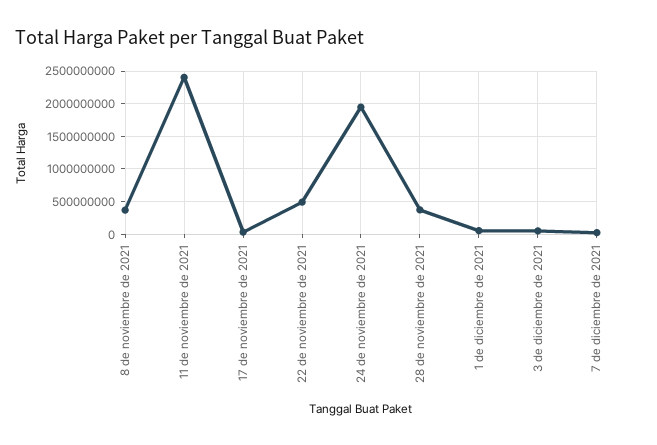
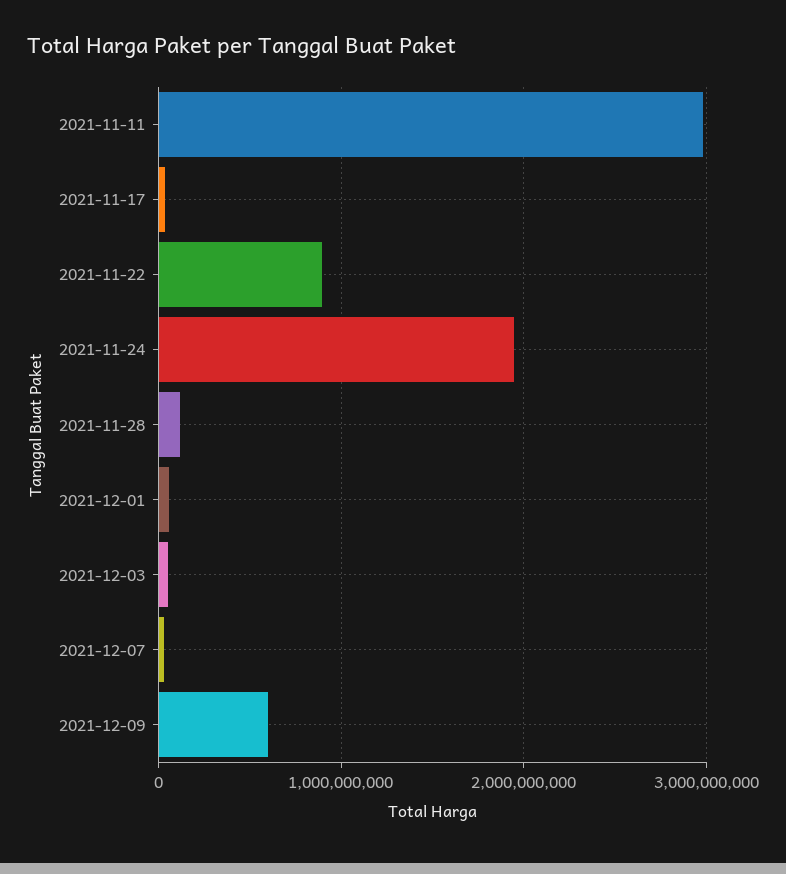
8 de noviembre de 2021: 400000000 -> none
11 de noviembre de 2021: 2400000000 -> 3000000000
22 de noviembre de 2021: 500000000 -> 900000000
28 de noviembre de 2021: 400000000 -> 100000000
2021-12-09: none -> 600000000

